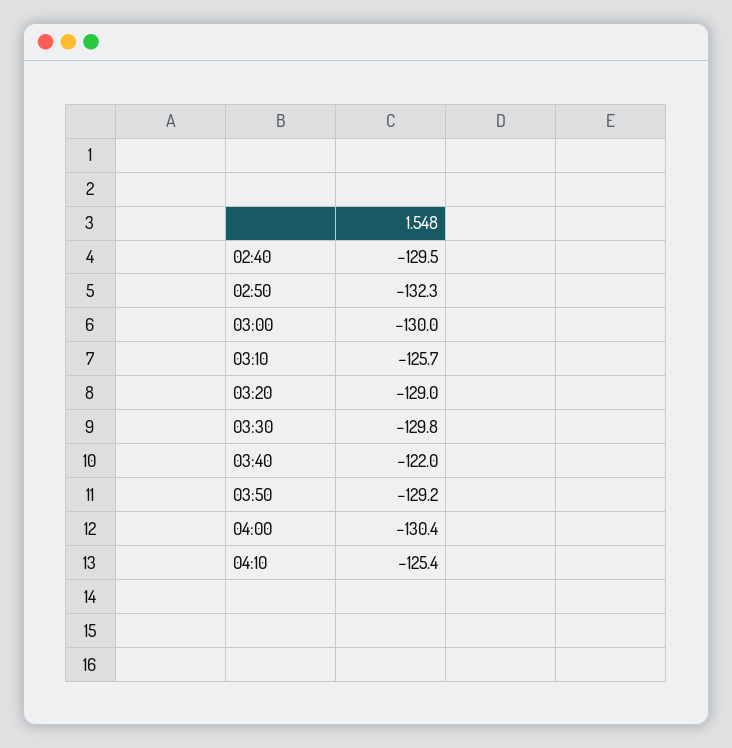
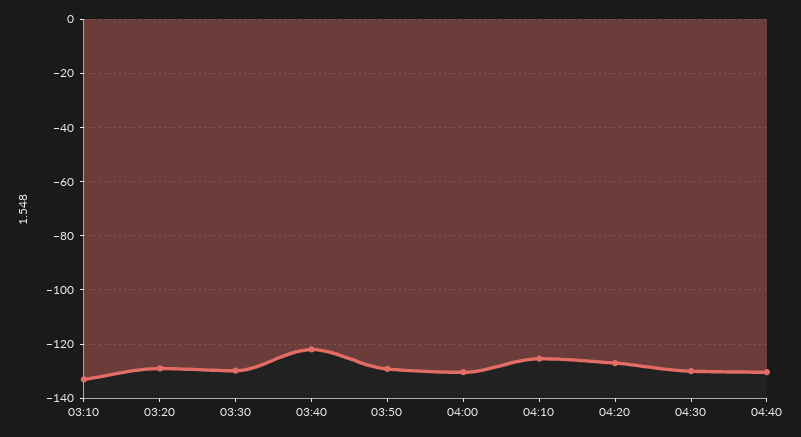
02:40: -129.5 -> none
02:50: -132.3 -> none
03:00: -130 -> none
03:10: -125.7 -> -132.5
04:20: none -> -127.5
04:30: none -> -130
04:40: none -> -130

